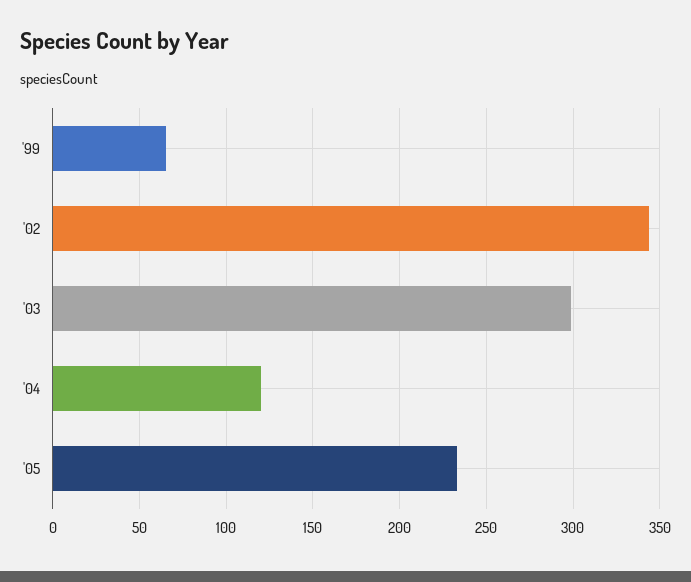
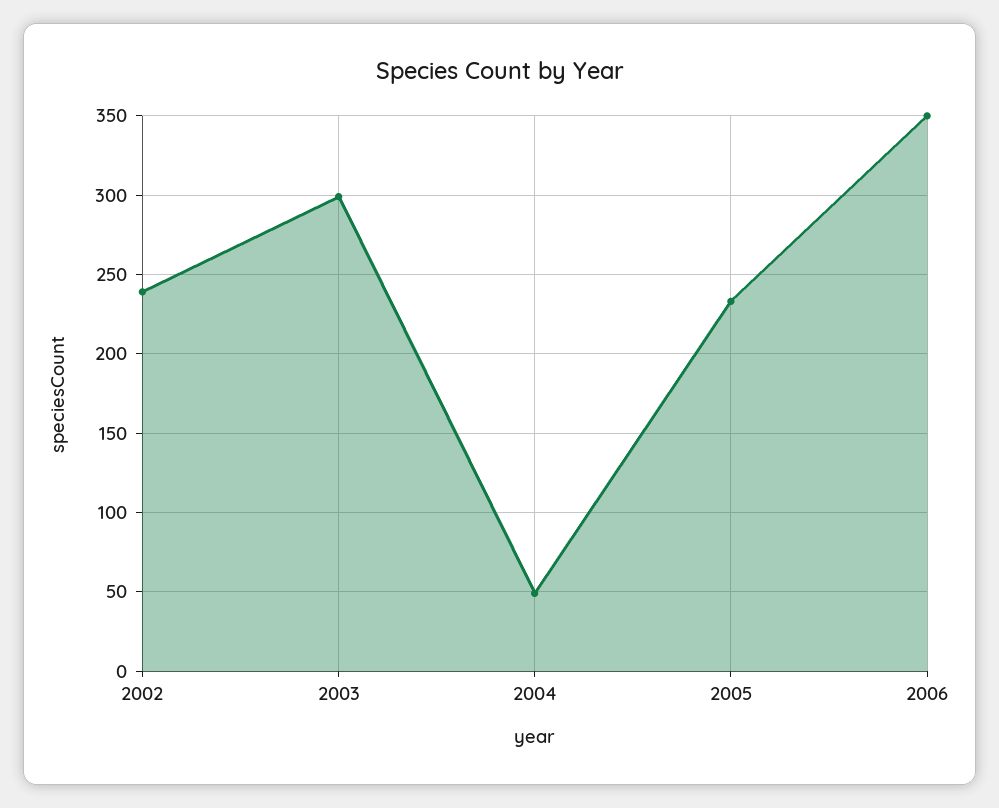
'99: 65 -> none
'02: 345 -> 240
'04: 120 -> 50
2006: none -> 350

